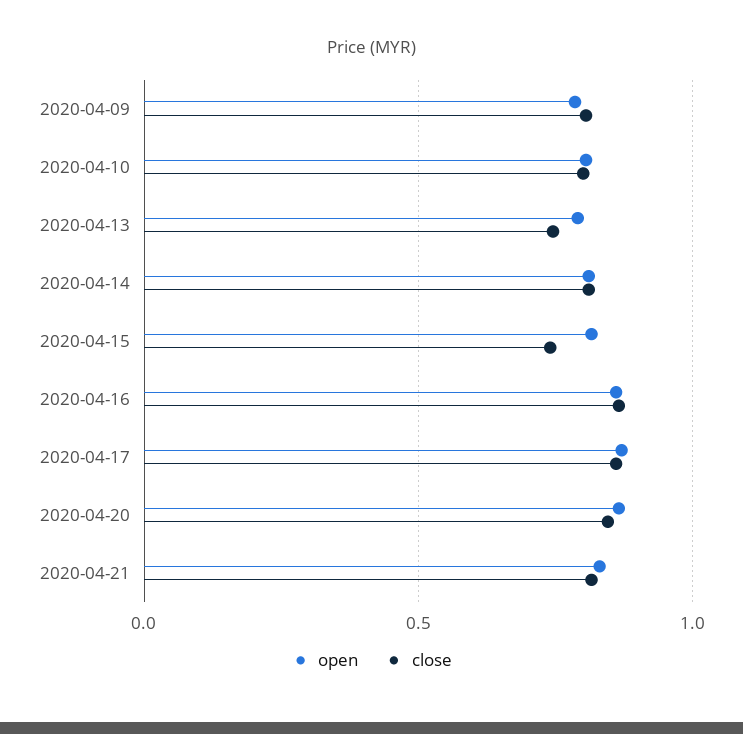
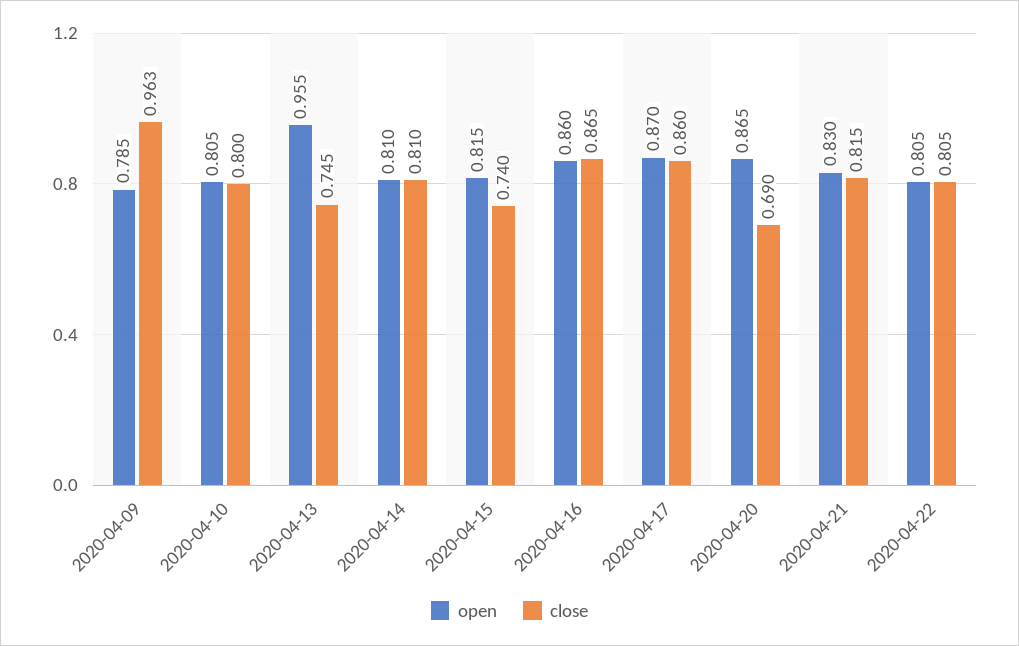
close, 2020-04-09: 0.8 -> 0.963
open, 2020-04-13: 0.8 -> 0.955
close, 2020-04-20: 0.85 -> 0.69
open, 2020-04-22: none -> 0.805
close, 2020-04-22: none -> 0.805

